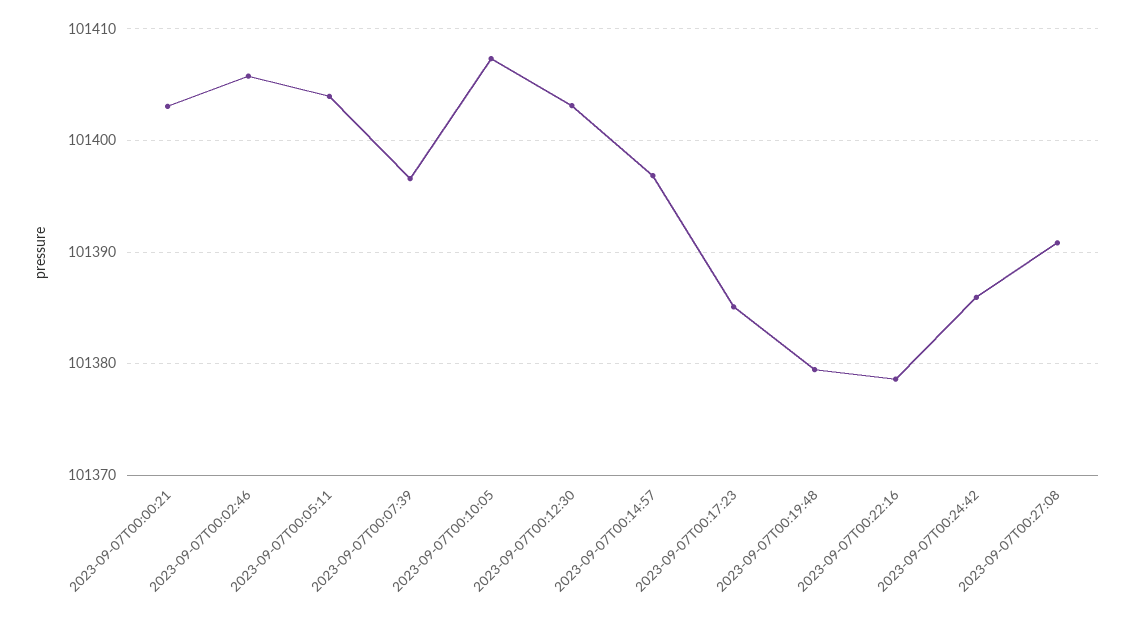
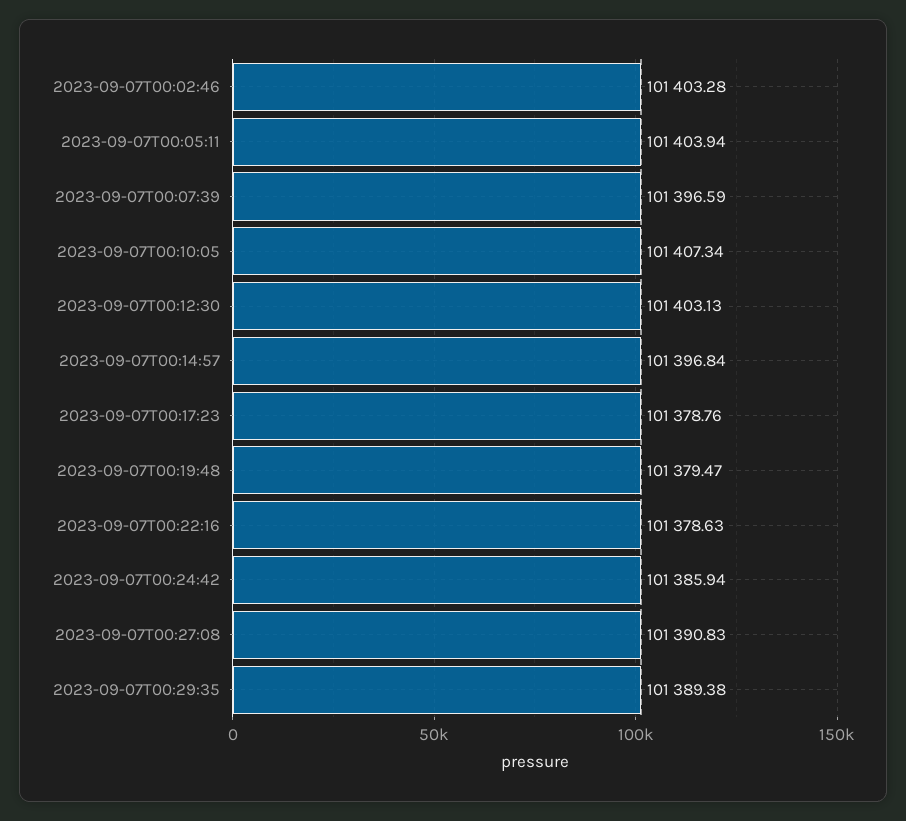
2023-09-07T00:00:21: 101403 -> none
2023-09-07T00:02:46: 101406 -> 101403.28
2023-09-07T00:17:23: 101385 -> 101378.76
2023-09-07T00:29:35: none -> 101389.38

